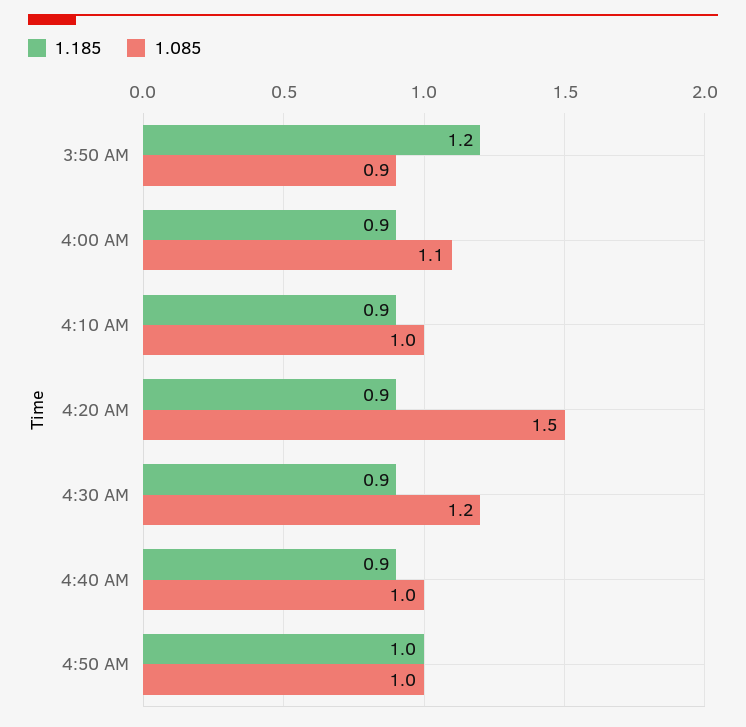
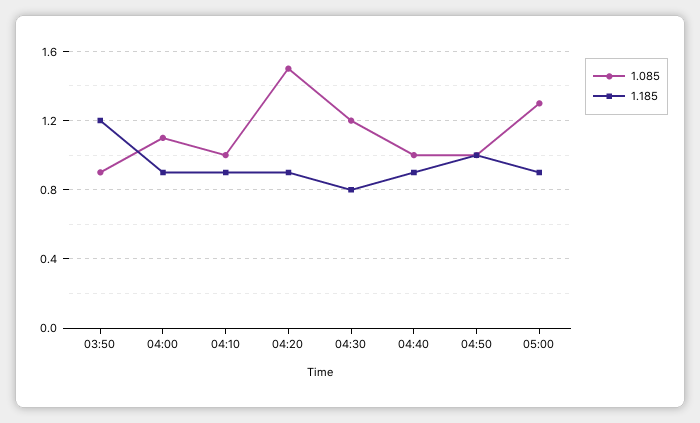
1.185, 4:30 AM: 0.9 -> 0.8
1.085, 05:00: none -> 1.3
1.185, 05:00: none -> 0.9

